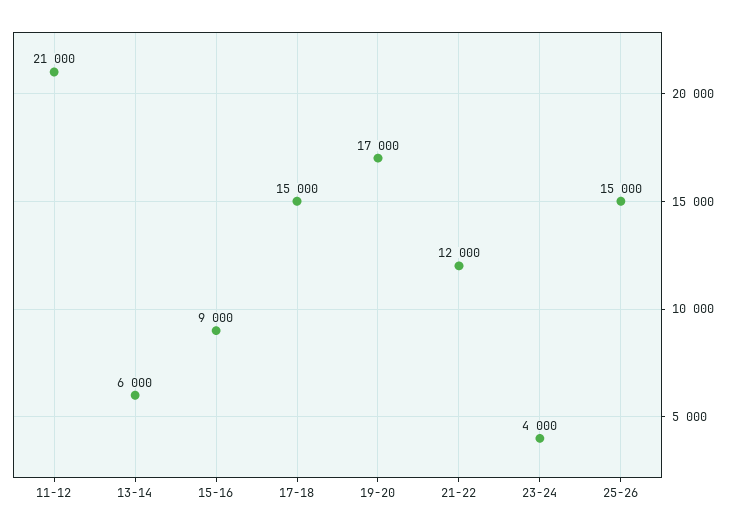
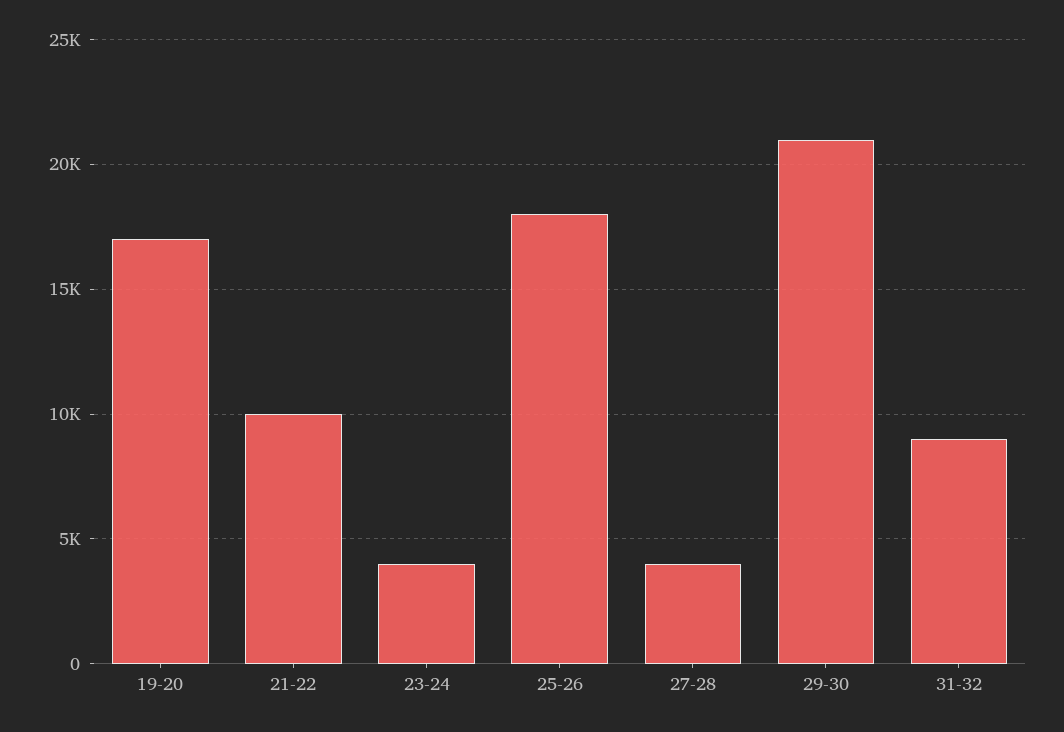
11-12: 21000 -> none
13-14: 6000 -> none
15-16: 9000 -> none
17-18: 15000 -> none
21-22: 12000 -> 10000
25-26: 15000 -> 18000
27-28: none -> 4000
29-30: none -> 21000
31-32: none -> 9000

